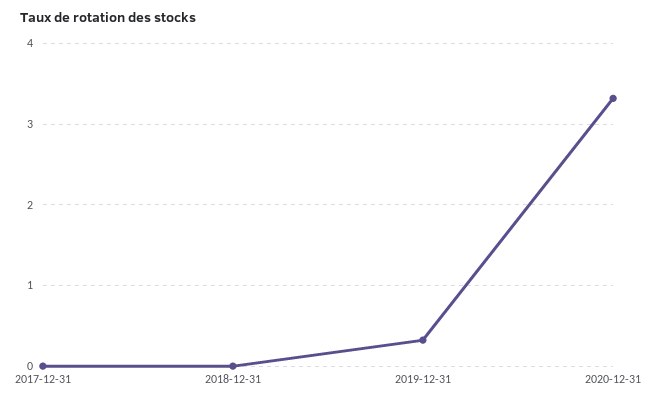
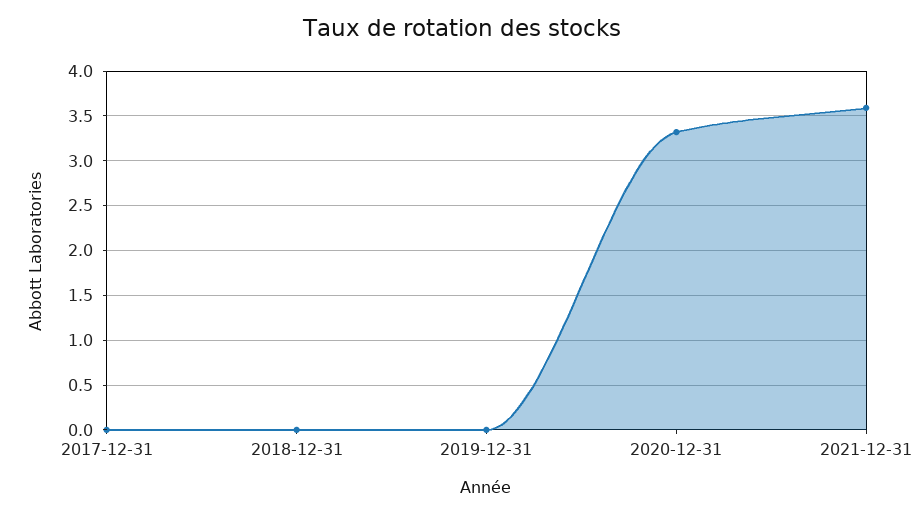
2019-12-31: 0.3 -> 0
2021-12-31: none -> 3.6

